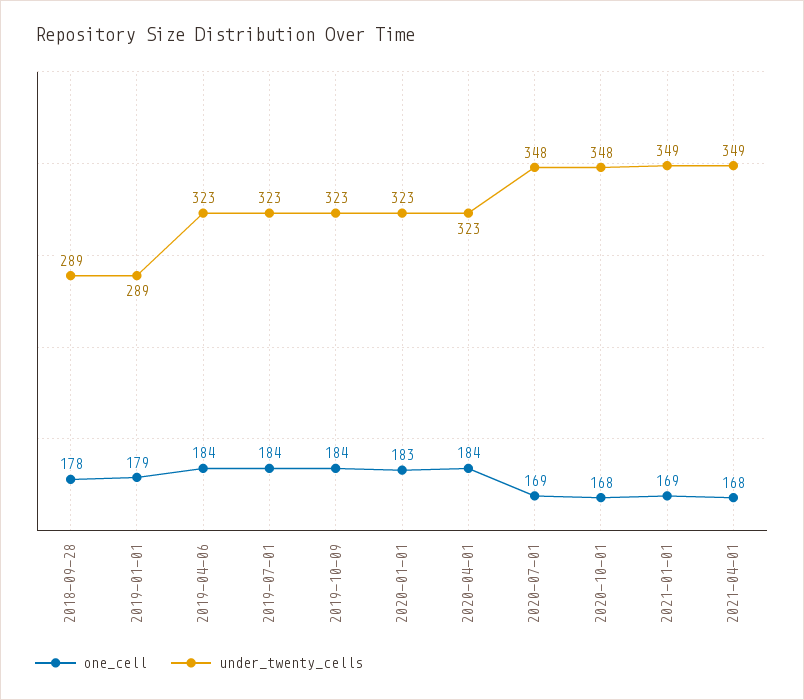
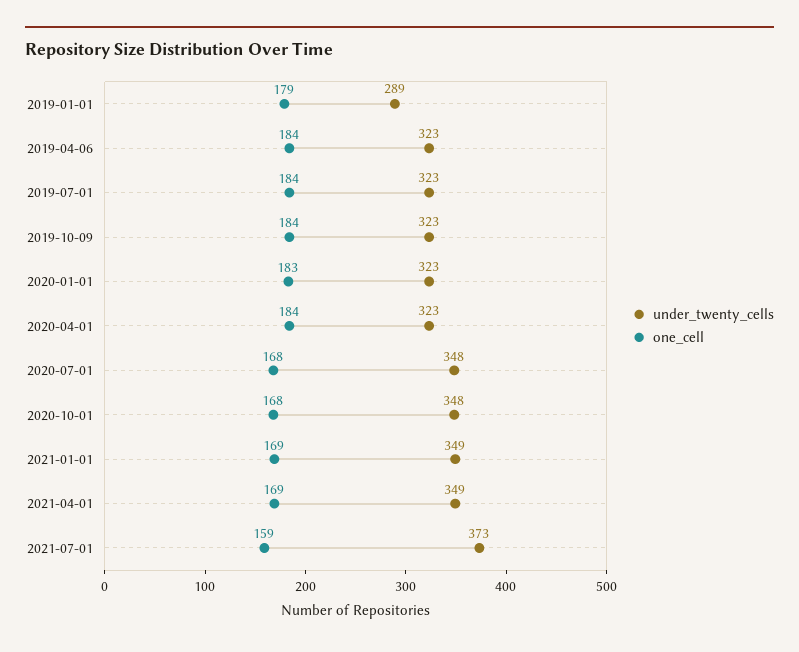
one_cell, 2018-09-28: 178 -> none
under_twenty_cells, 2018-09-28: 289 -> none
one_cell, 2020-07-01: 169 -> 168
one_cell, 2021-04-01: 168 -> 169
under_twenty_cells, 2021-07-01: none -> 373
one_cell, 2021-07-01: none -> 159

